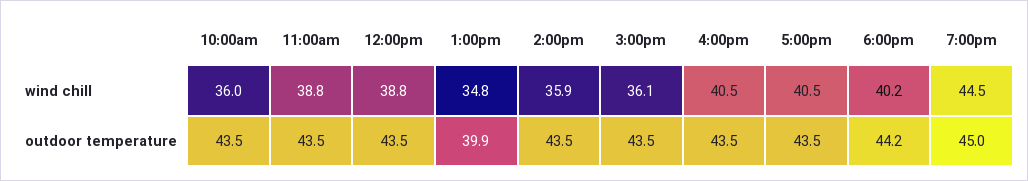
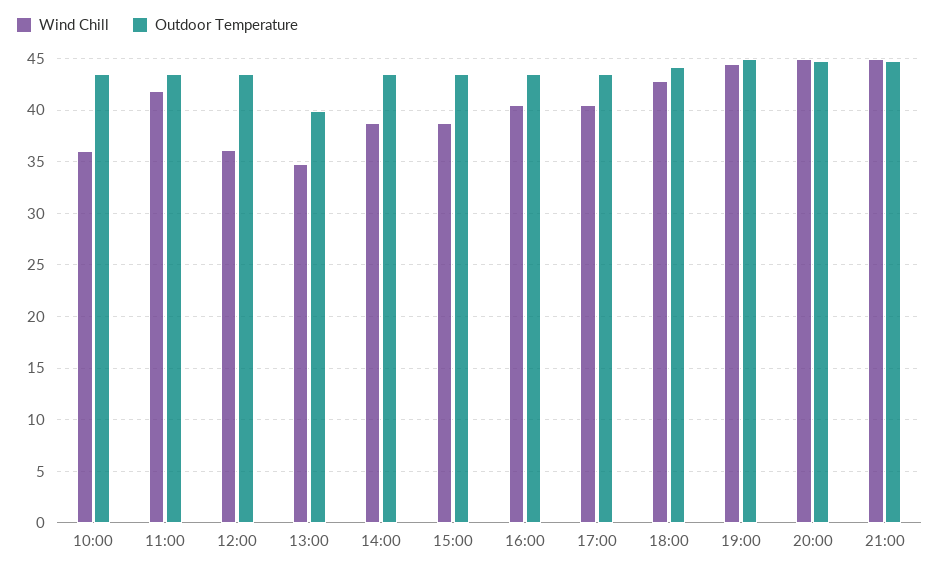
wind chill, 11:00am: 38.8 -> 42
wind chill, 12:00pm: 38.8 -> 36
wind chill, 2:00pm: 35.9 -> 39
wind chill, 3:00pm: 36.1 -> 39
wind chill, 6:00pm: 40.2 -> 43
wind chill, 20:00: none -> 45
outdoor temperature, 20:00: none -> 45
wind chill, 21:00: none -> 45
outdoor temperature, 21:00: none -> 45

